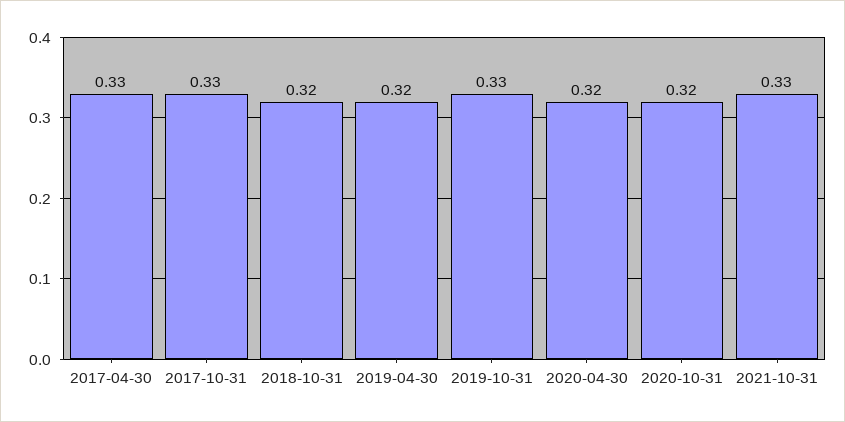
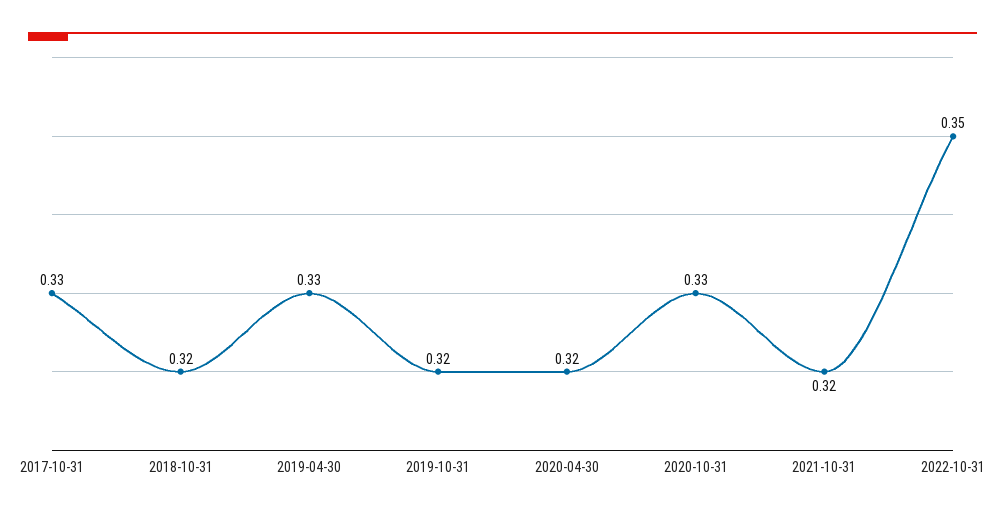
2017-04-30: 0.33 -> none
2019-04-30: 0.32 -> 0.33
2019-10-31: 0.33 -> 0.32
2020-10-31: 0.32 -> 0.33
2021-10-31: 0.33 -> 0.32
2022-10-31: none -> 0.35

